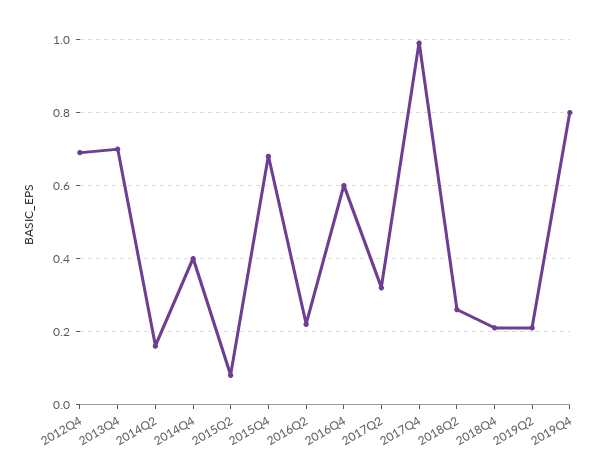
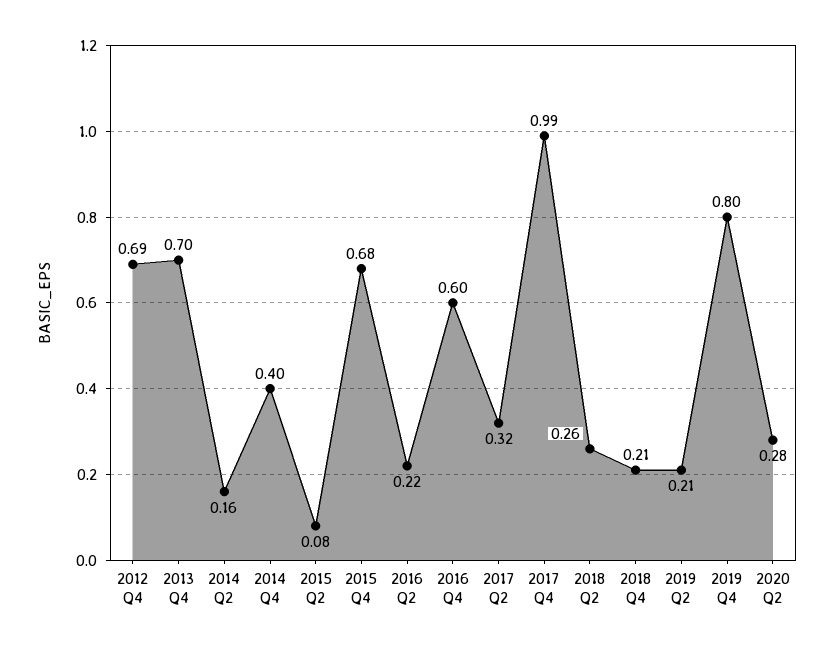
2020 Q2: none -> 0.28

